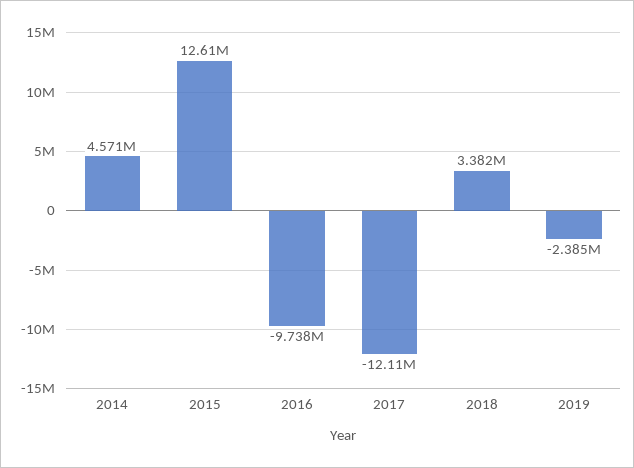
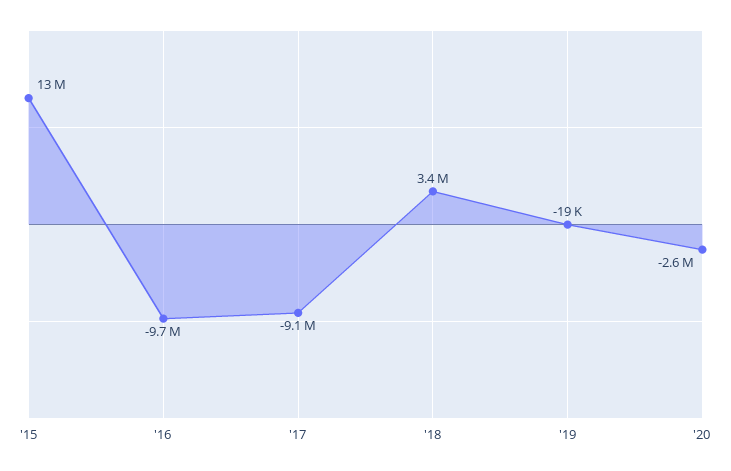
2014: 4571000 -> none
2017: -12110000 -> -9100000
2019: -2385000 -> -19000
'20: none -> -2600000

